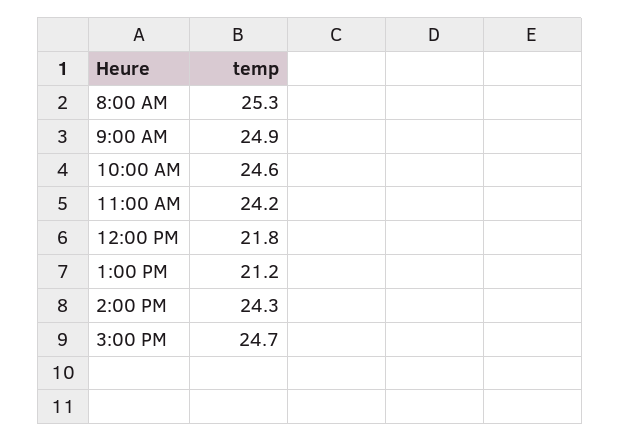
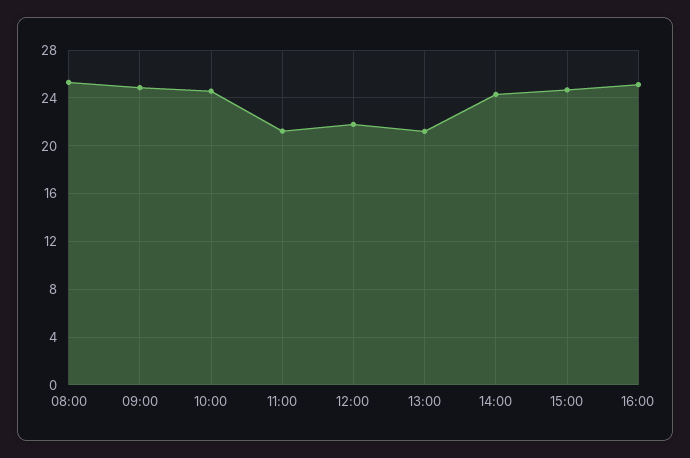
11:00 AM: 24.2 -> 21
16:00: none -> 25

